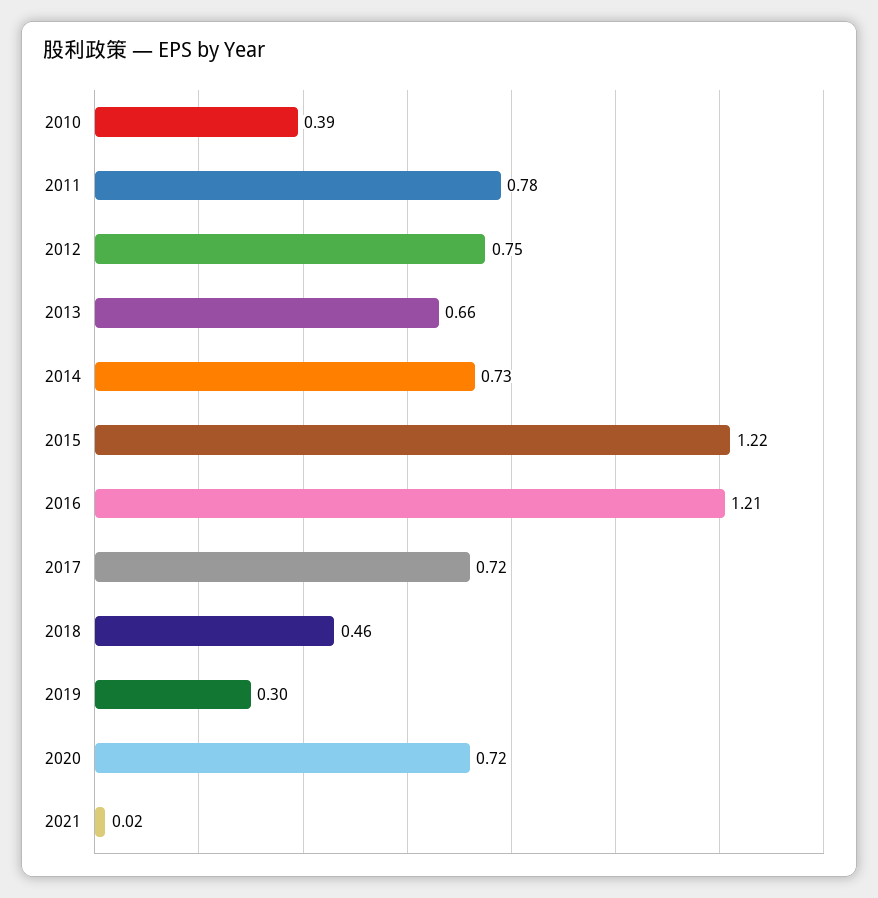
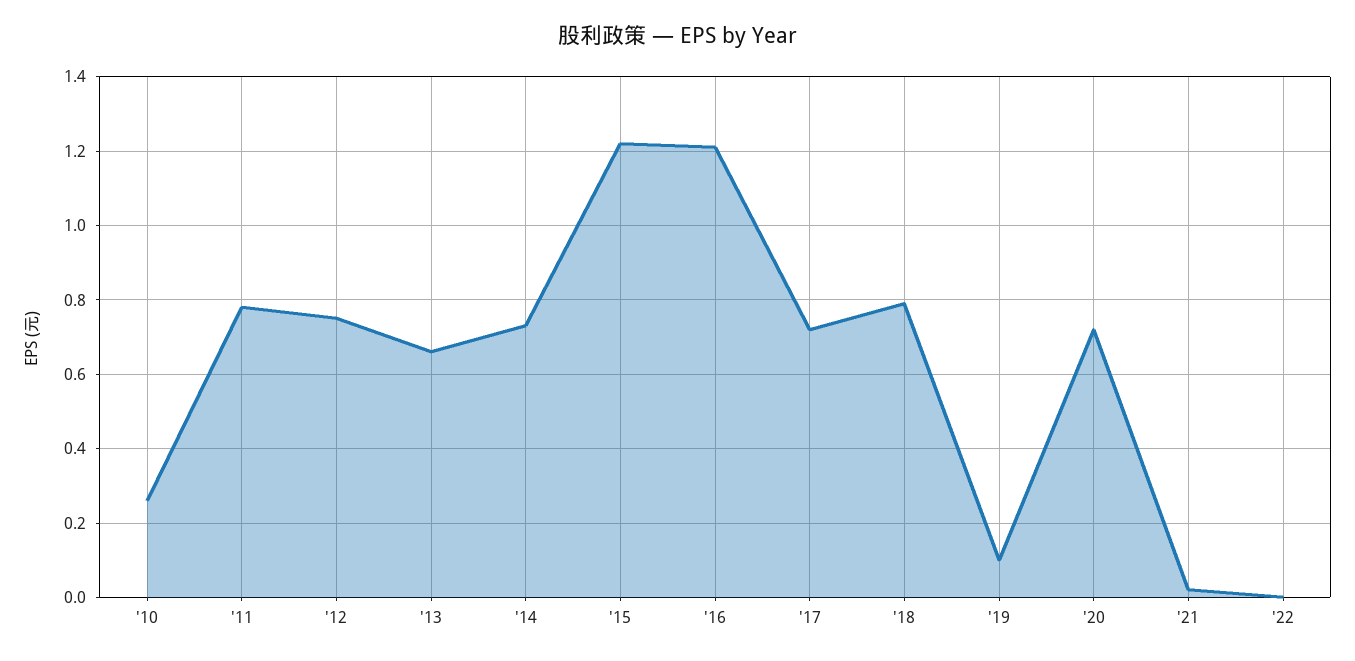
2010: 0.39 -> 0.25
2018: 0.46 -> 0.8
2019: 0.3 -> 0.1
'22: none -> 0

